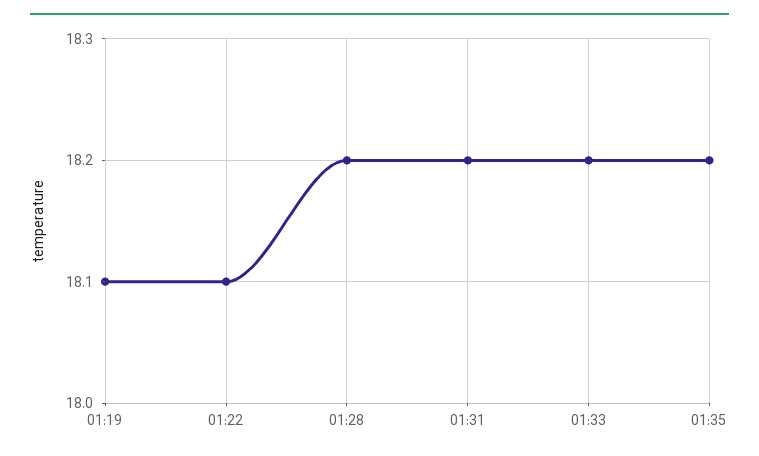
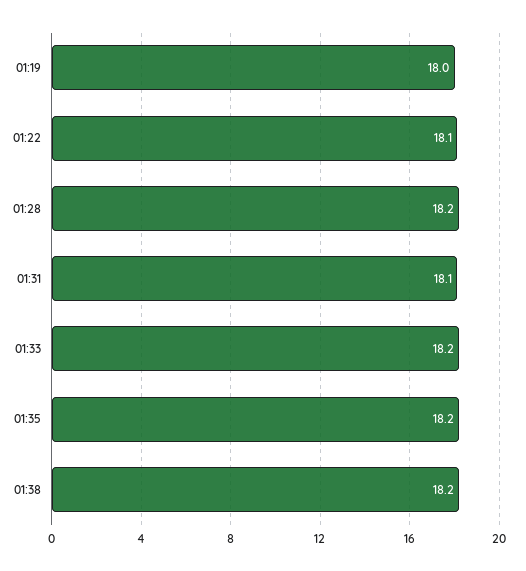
01:19: 18.1 -> 18
01:31: 18.2 -> 18.1
01:38: none -> 18.2

